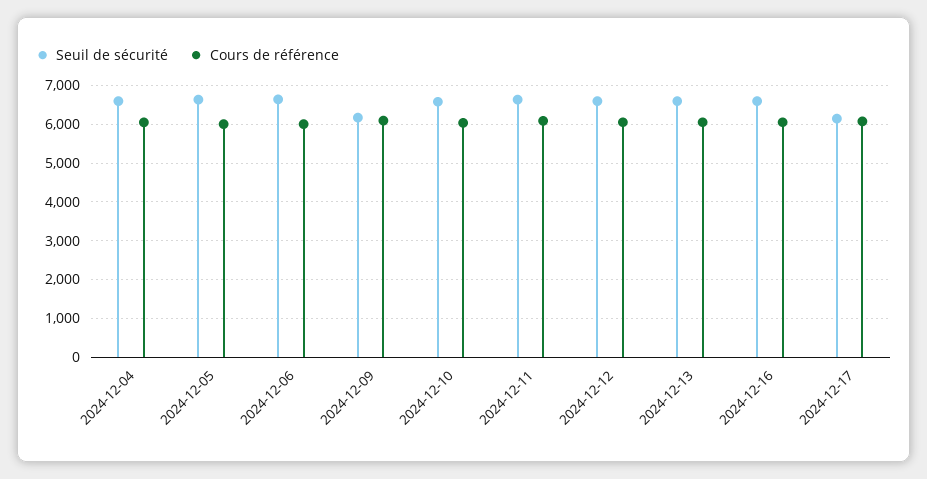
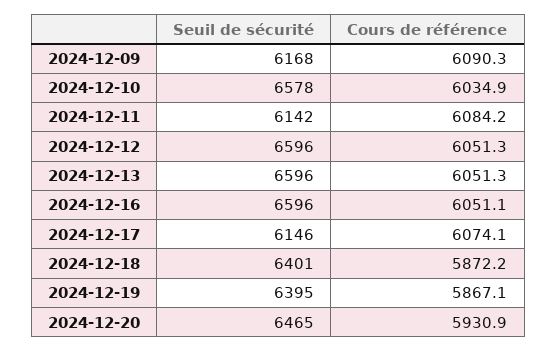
Seuil de sécurité, 2024-12-04: 6600 -> none
Cours de référence, 2024-12-04: 6000 -> none
Seuil de sécurité, 2024-12-05: 6600 -> none
Cours de référence, 2024-12-05: 6000 -> none
Seuil de sécurité, 2024-12-06: 6600 -> none
Cours de référence, 2024-12-06: 6000 -> none
Seuil de sécurité, 2024-12-11: 6600 -> 6142
Seuil de sécurité, 2024-12-18: none -> 6401
Cours de référence, 2024-12-18: none -> 5872.2
Seuil de sécurité, 2024-12-19: none -> 6395
Cours de référence, 2024-12-19: none -> 5867.1
Seuil de sécurité, 2024-12-20: none -> 6465
Cours de référence, 2024-12-20: none -> 5930.9

